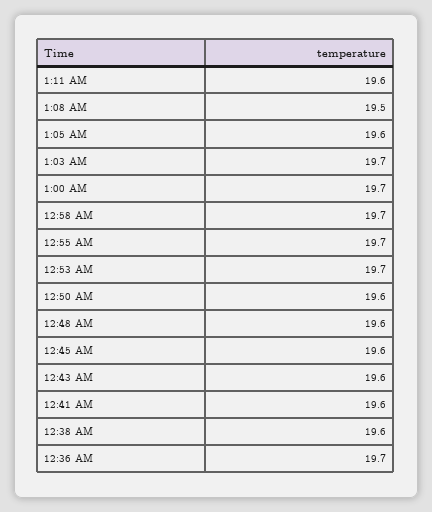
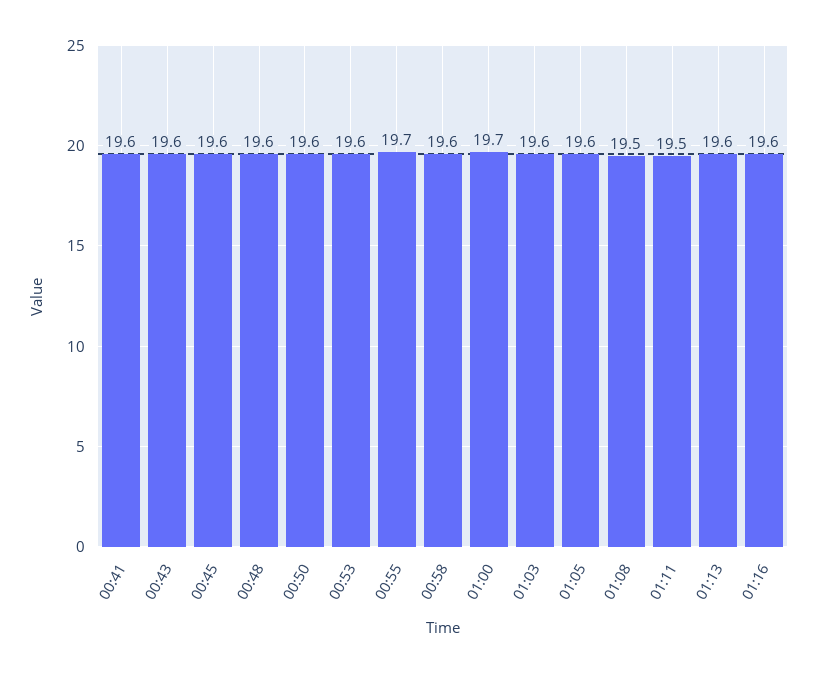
1:11 AM: 19.6 -> 19.5
1:03 AM: 19.7 -> 19.6
12:58 AM: 19.7 -> 19.6
12:53 AM: 19.7 -> 19.6
12:38 AM: 19.6 -> none
12:36 AM: 19.7 -> none
01:13: none -> 19.6
01:16: none -> 19.6

